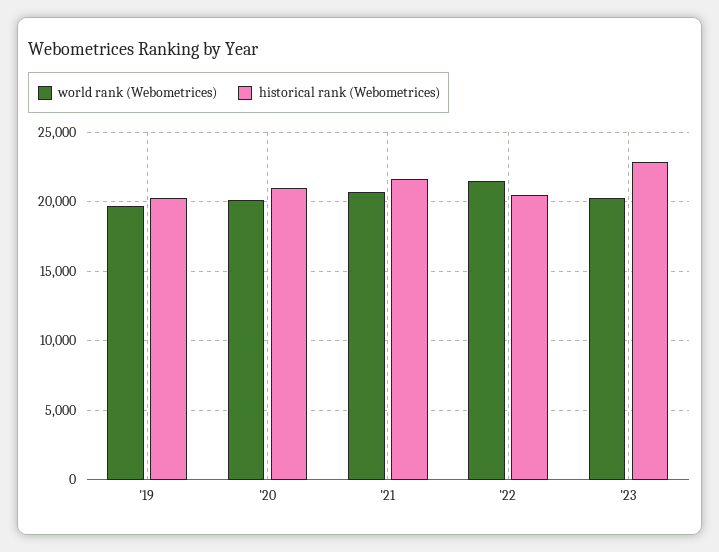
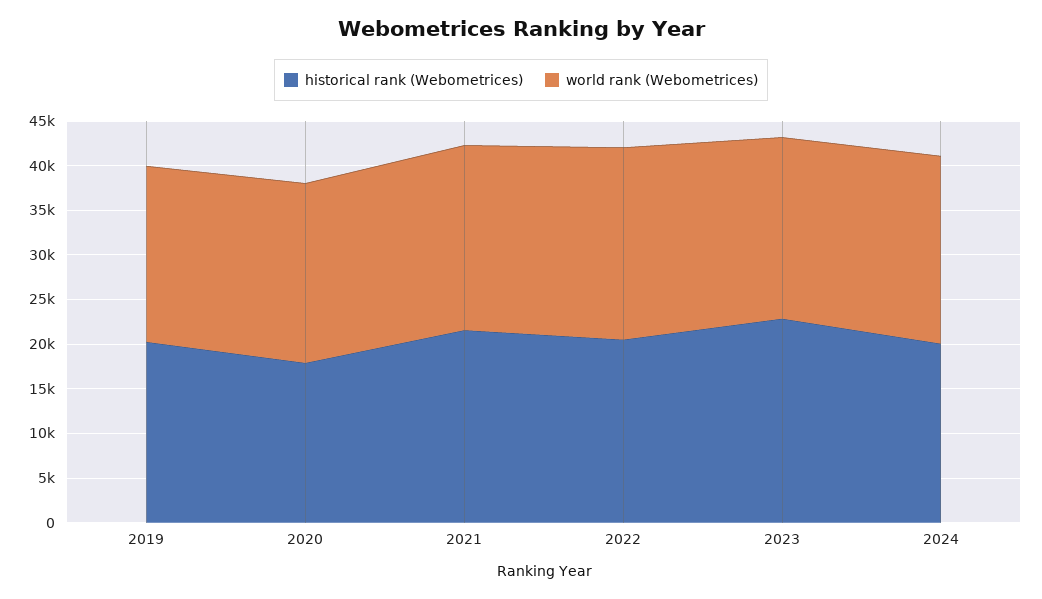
historical rank (Webometrices), '20: 21000 -> 18000
historical rank (Webometrices), 2024: none -> 20000
world rank (Webometrices), 2024: none -> 21000

